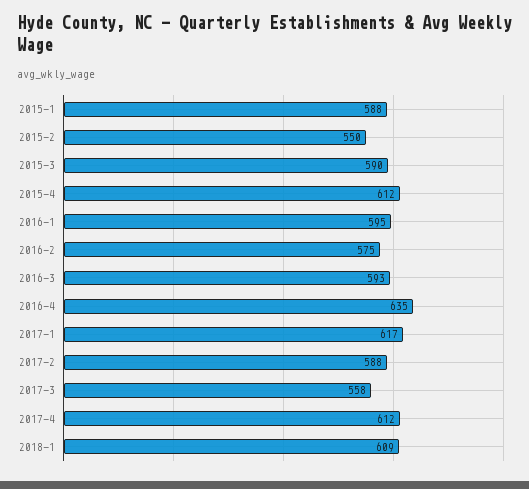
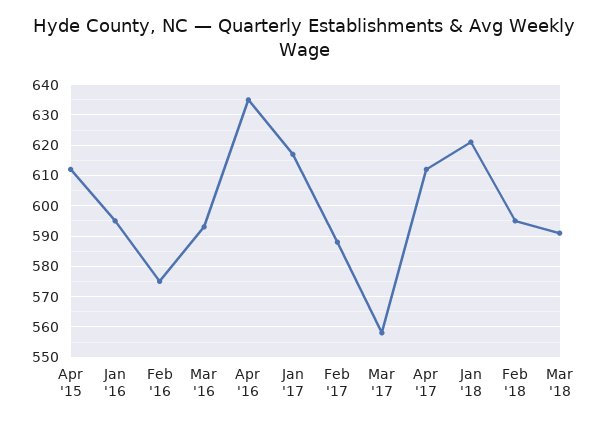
2015-1: 588 -> none
2015-2: 550 -> none
2015-3: 590 -> none
2018-1: 609 -> 620
Feb '18: none -> 595
Mar '18: none -> 590

